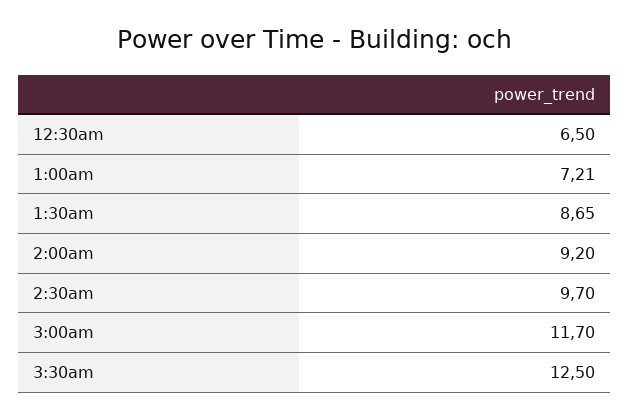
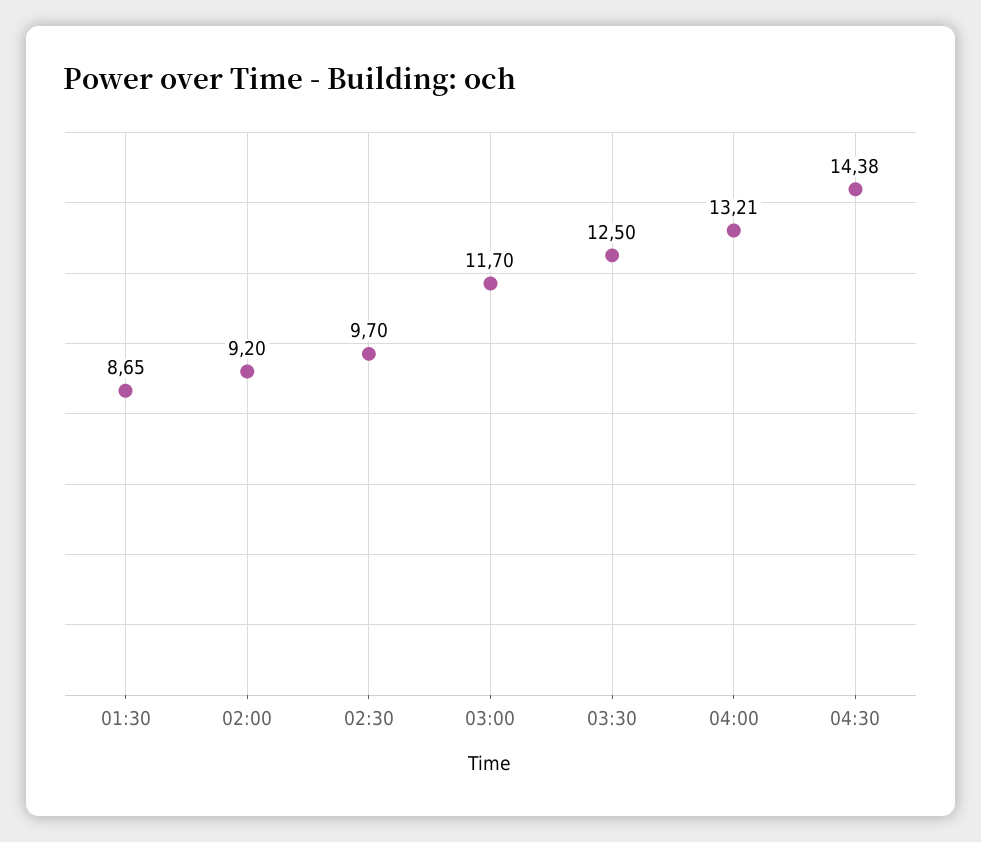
12:30am: 6.5 -> none
1:00am: 7.21 -> none
04:00: none -> 13.21
04:30: none -> 14.38

